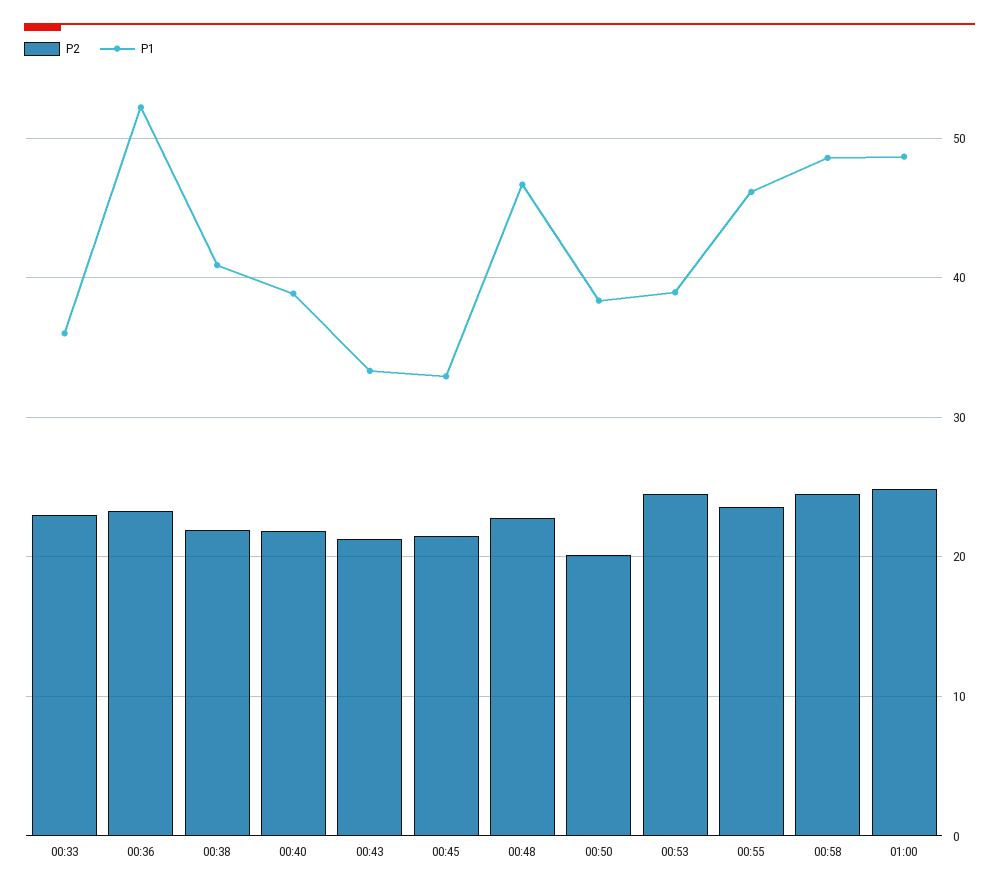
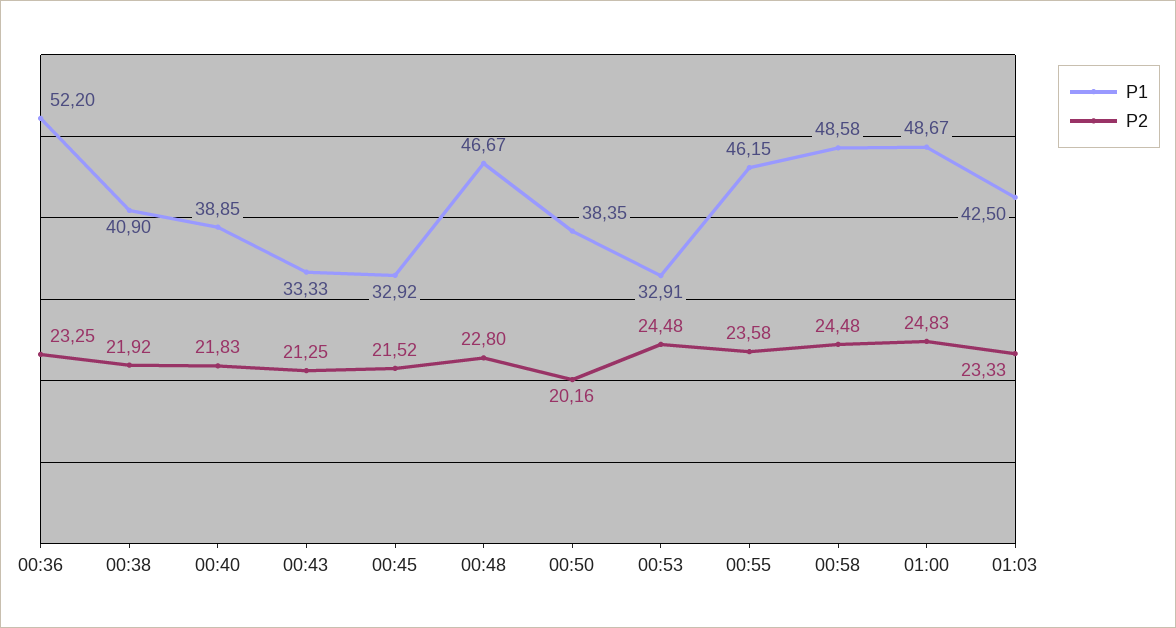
P2, 00:33: 23 -> none
P1, 00:33: 36 -> none
P1, 00:53: 39 -> 32.91
P1, 01:03: none -> 42.5
P2, 01:03: none -> 23.33

